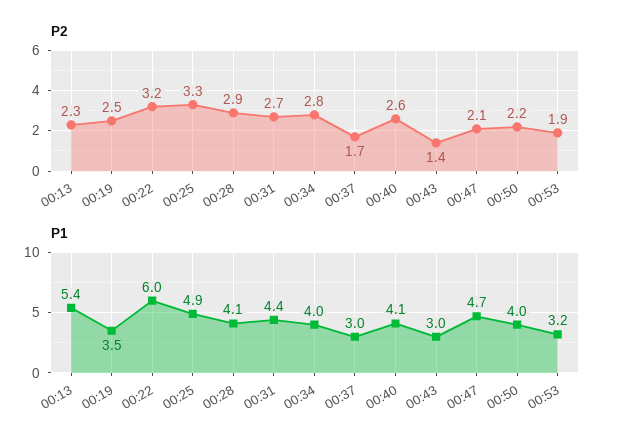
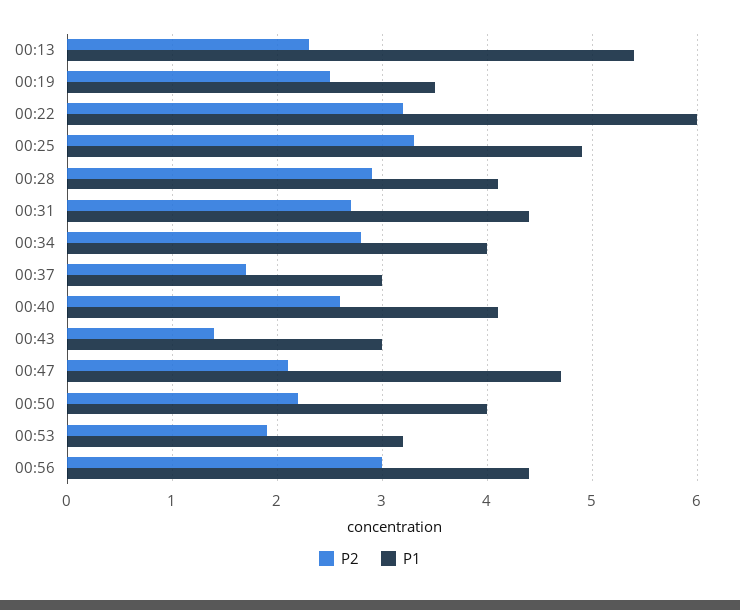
P2, 00:56: none -> 3
P1, 00:56: none -> 4.4

